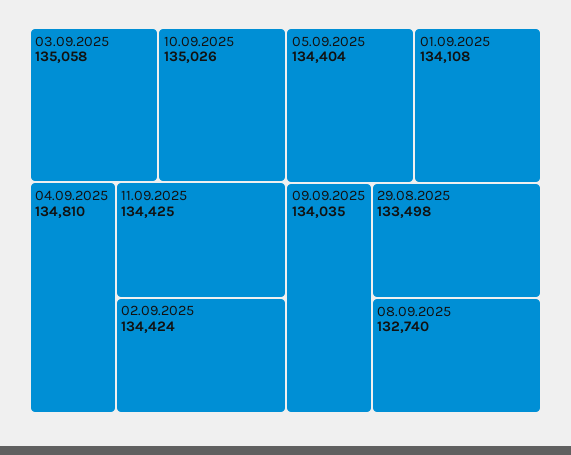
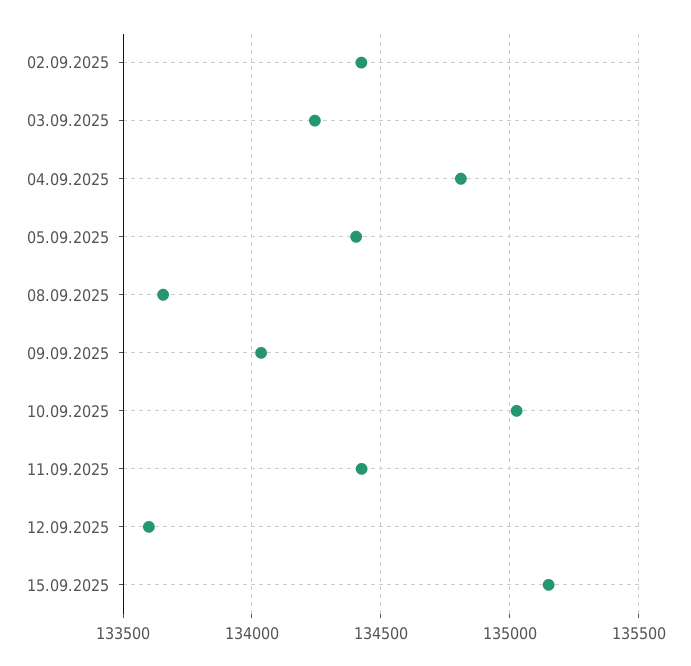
03.09.2025: 135058 -> 134250
01.09.2025: 134108 -> none
29.08.2025: 133498 -> none
08.09.2025: 132740 -> 133650
12.09.2025: none -> 133600
15.09.2025: none -> 135150

